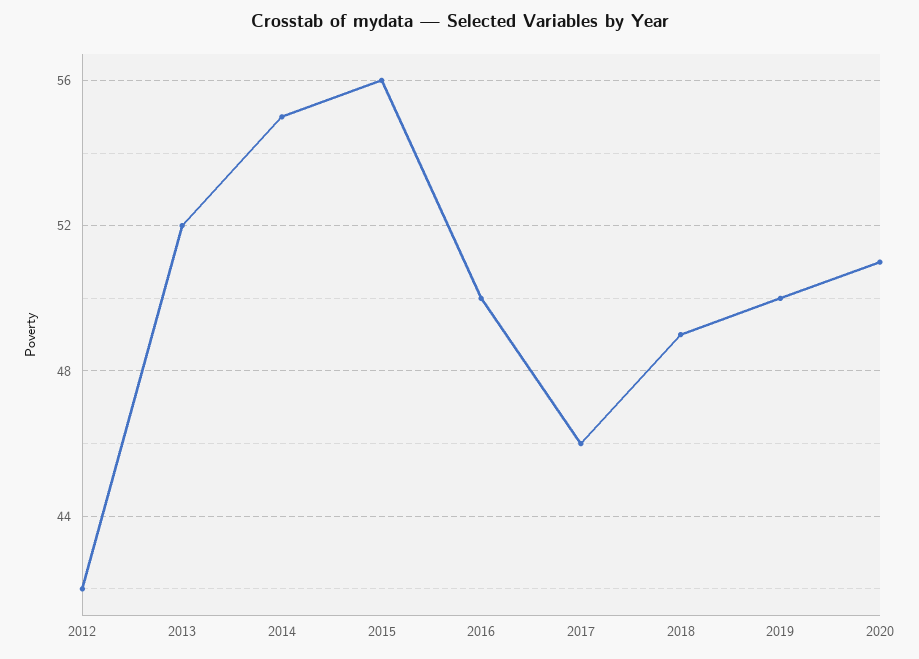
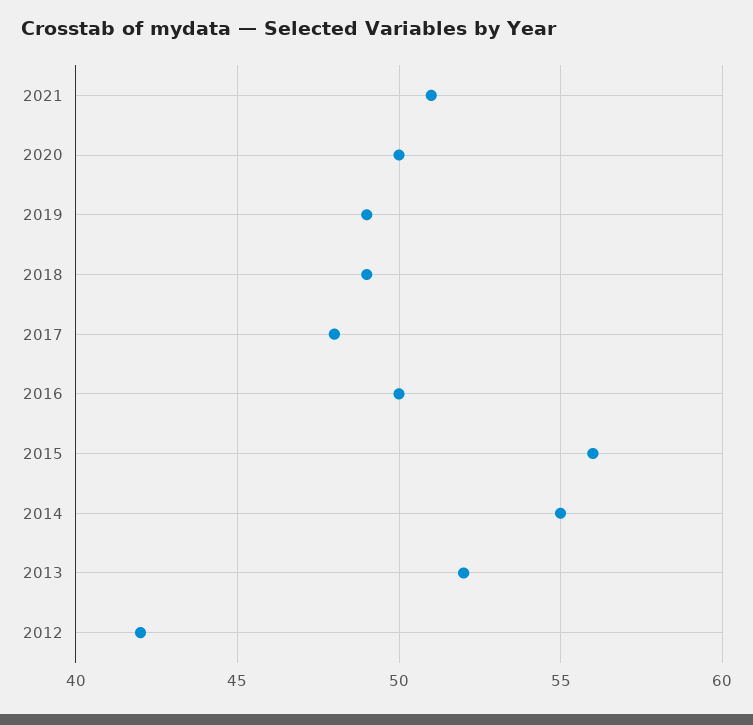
2017: 46 -> 48
2019: 50 -> 49
2020: 51 -> 50
2021: none -> 51

